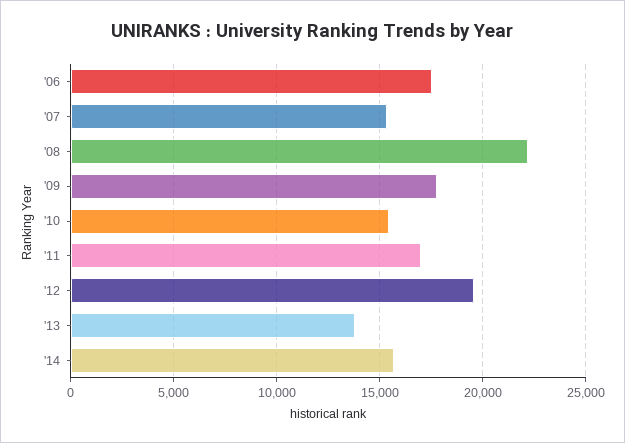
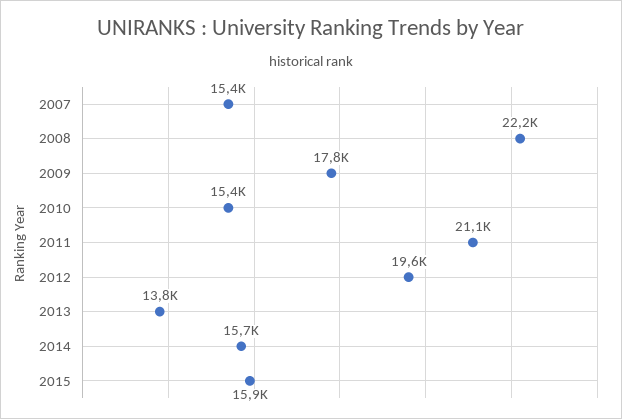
'06: 17500 -> none
'11: 17000 -> 21100
2015: none -> 15900

